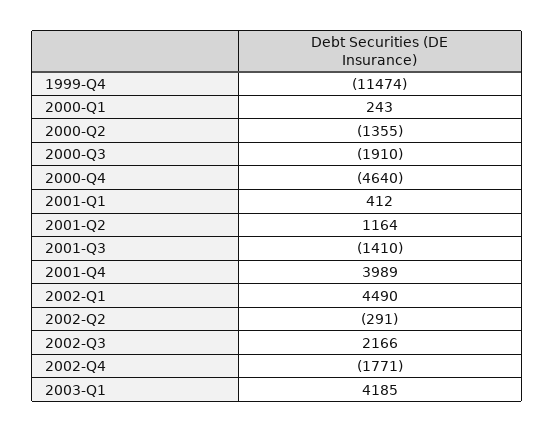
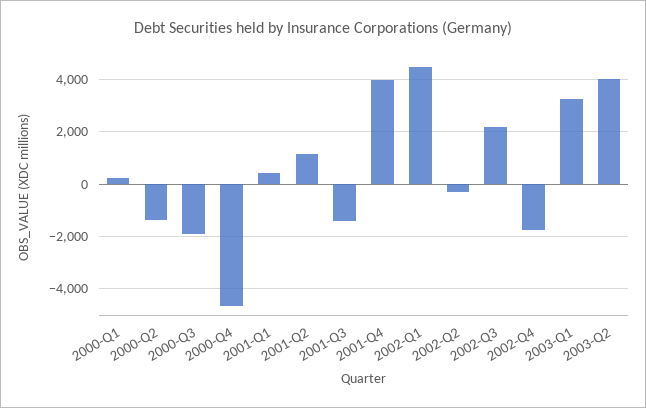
1999-Q4: -11474 -> none
2003-Q1: 4185 -> 3250
2003-Q2: none -> 4000

